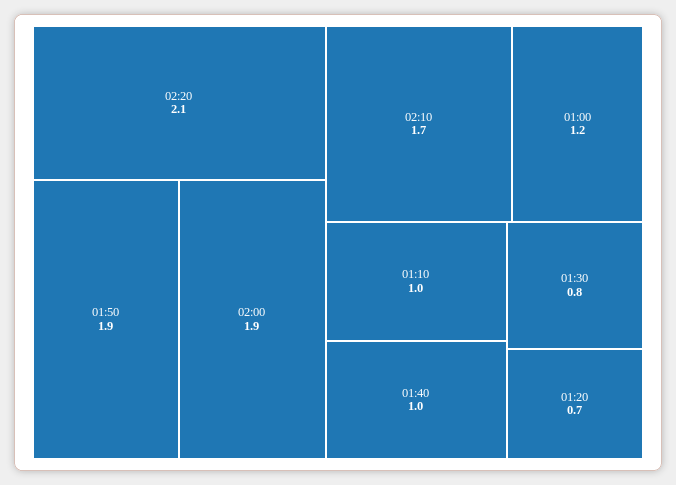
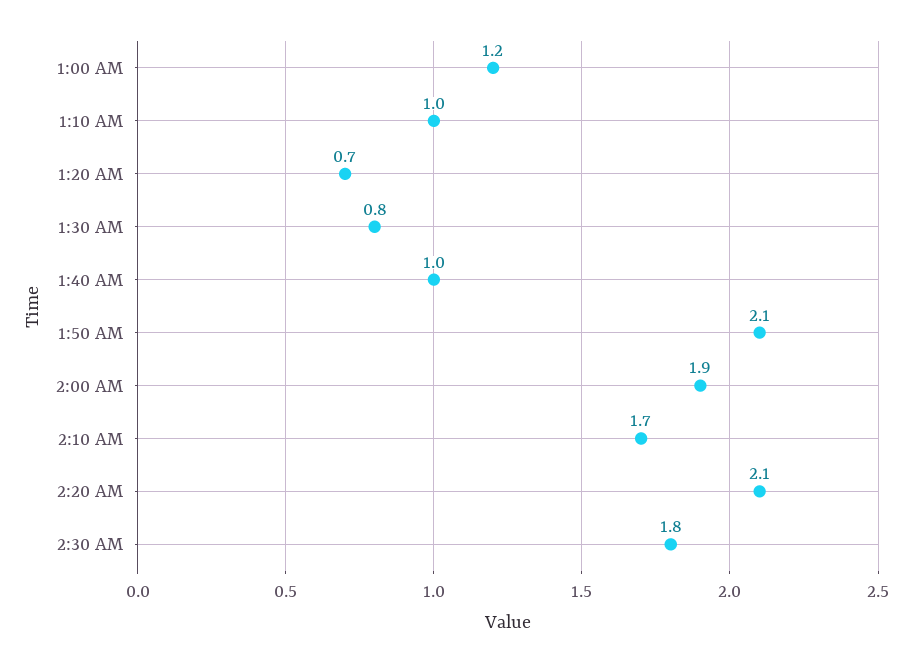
01:50: 1.9 -> 2.1
2:30 AM: none -> 1.8

